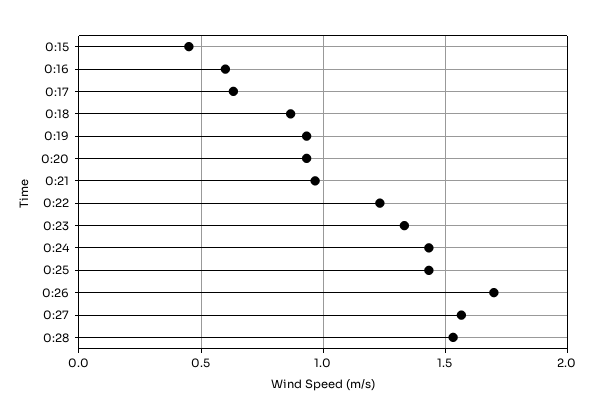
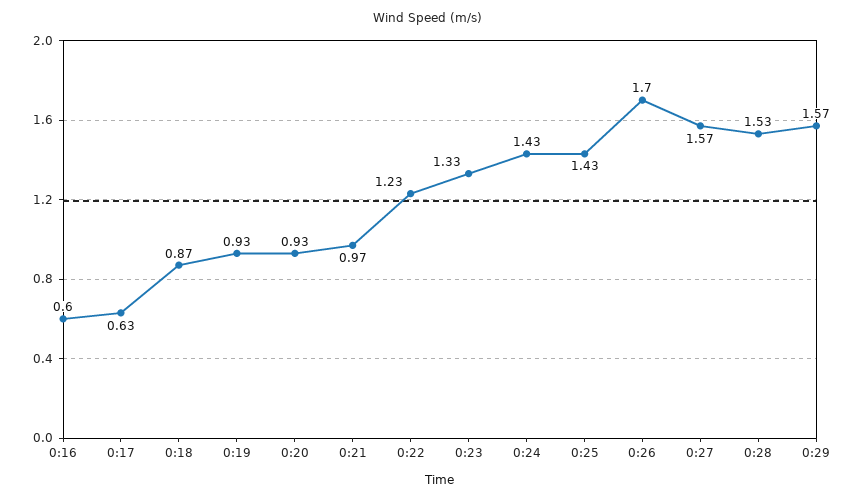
0:15: 0.45 -> none
0:29: none -> 1.57

